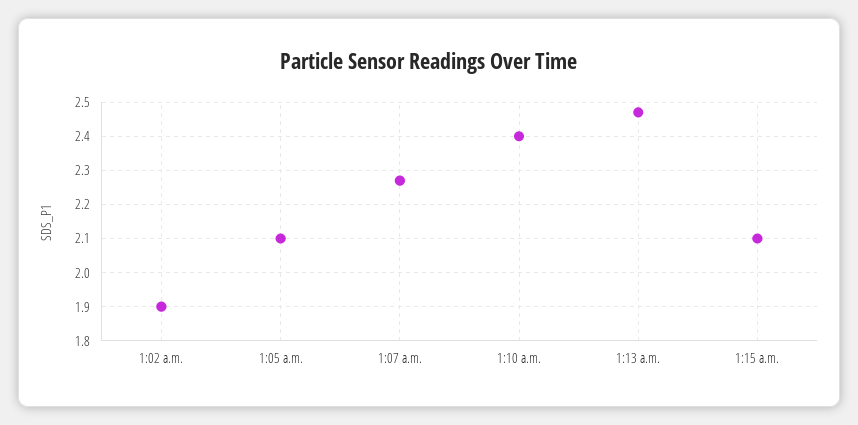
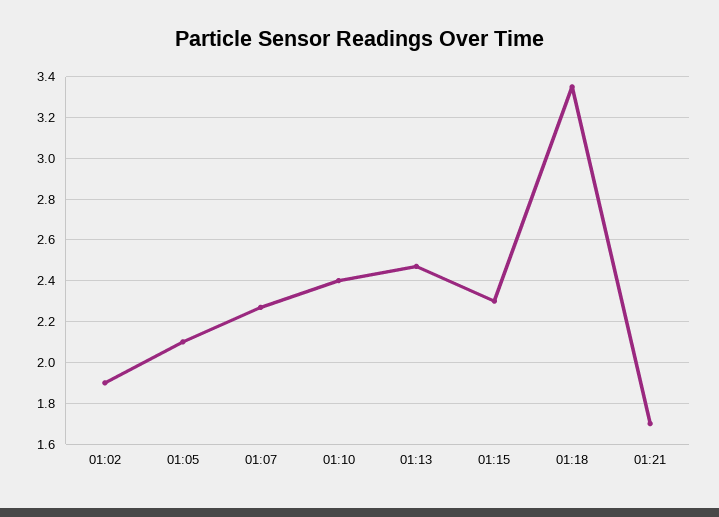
1:15 a.m.: 2.1 -> 2.3
01:18: none -> 3.35
01:21: none -> 1.7

